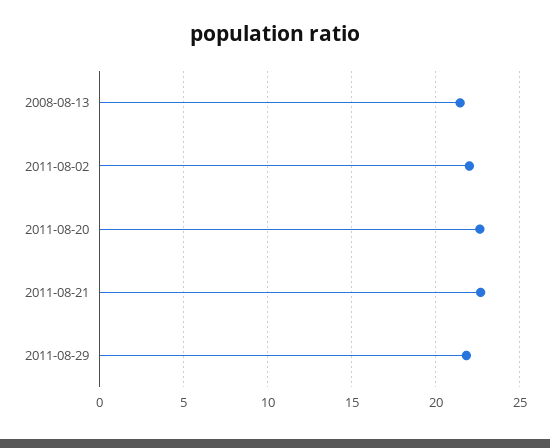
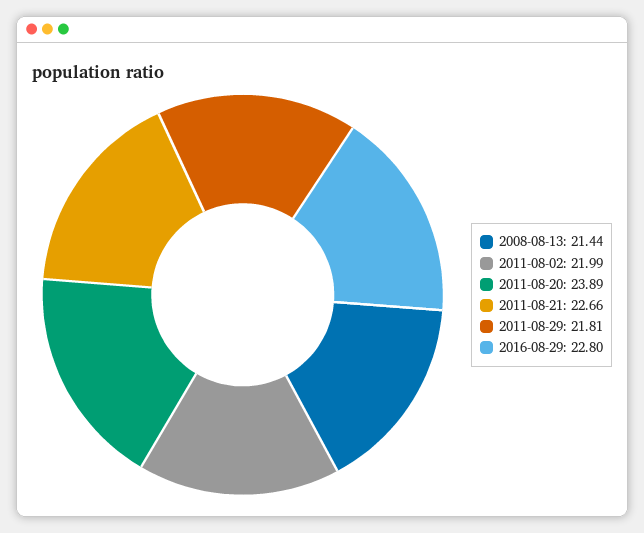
2011-08-20: 22.5 -> 23.89
2016-08-29: none -> 22.8

